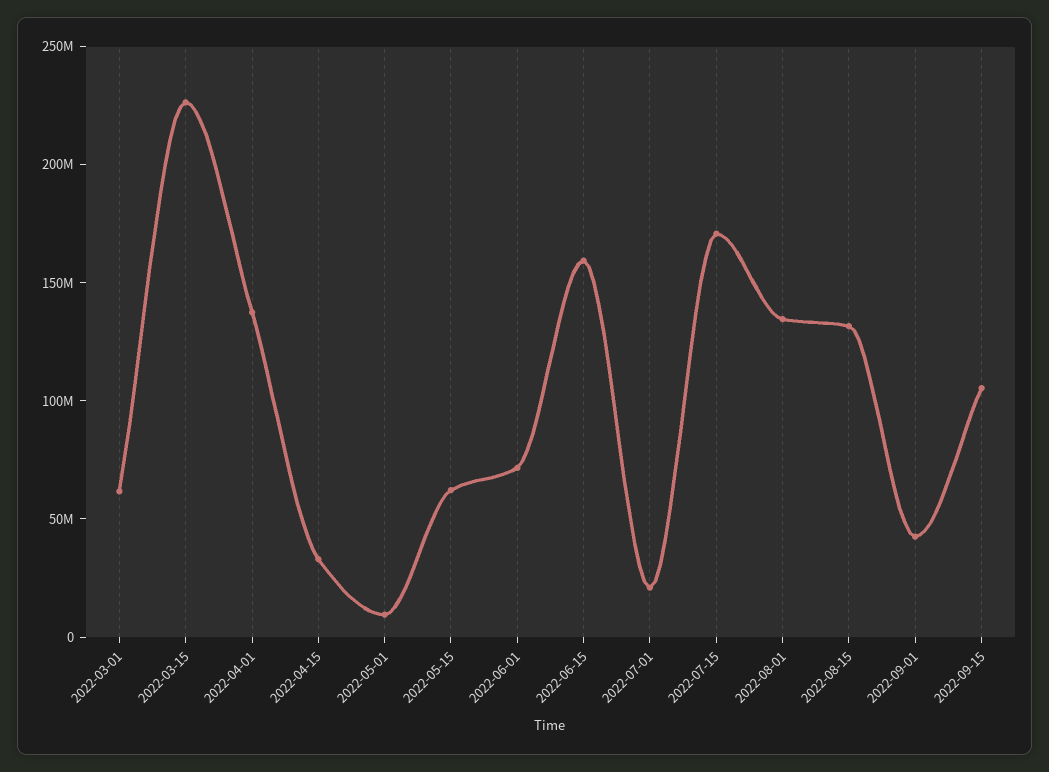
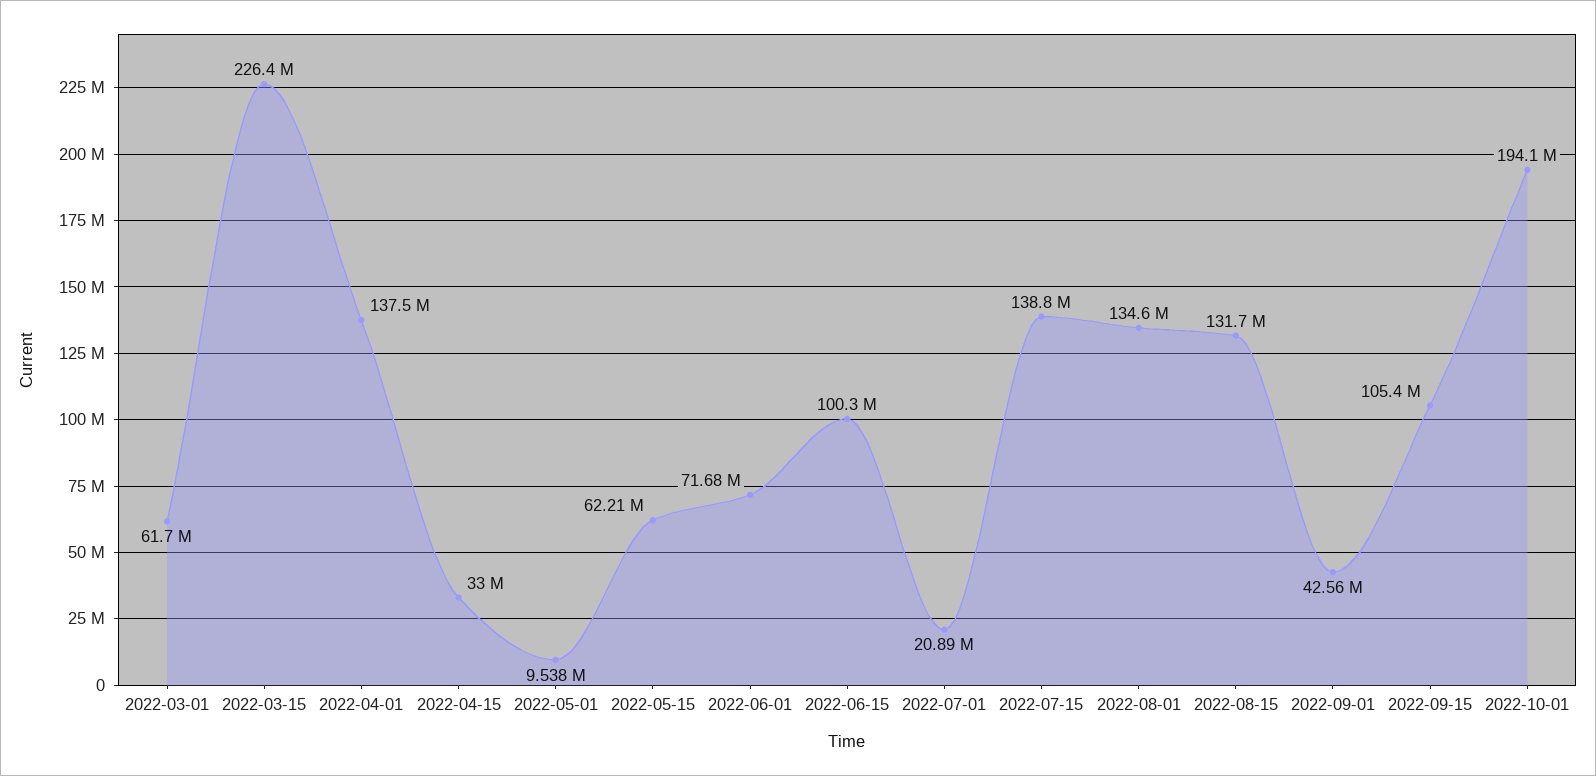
2022-06-15: 160000000 -> 100300000
2022-07-15: 170000000 -> 138800000
2022-10-01: none -> 194100000

